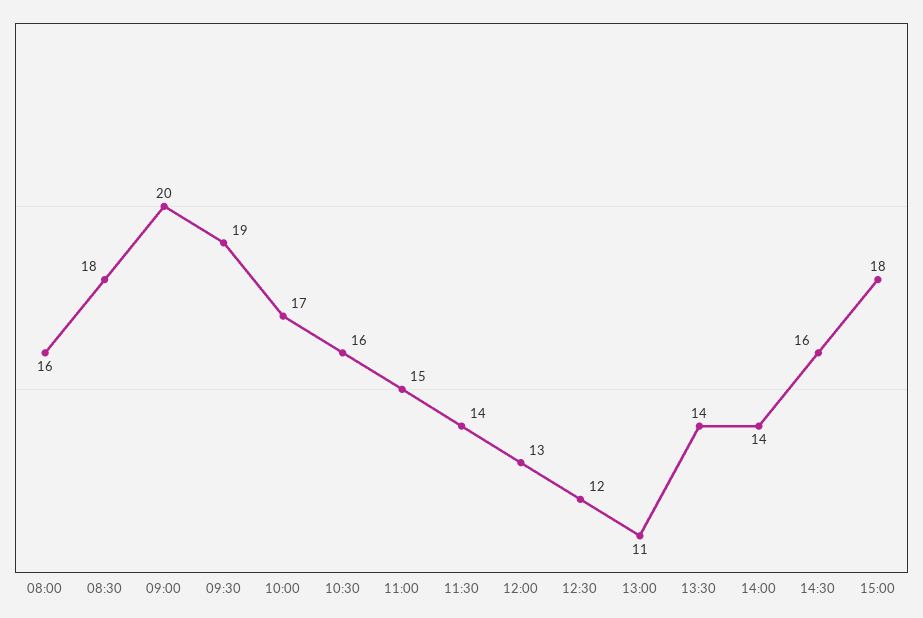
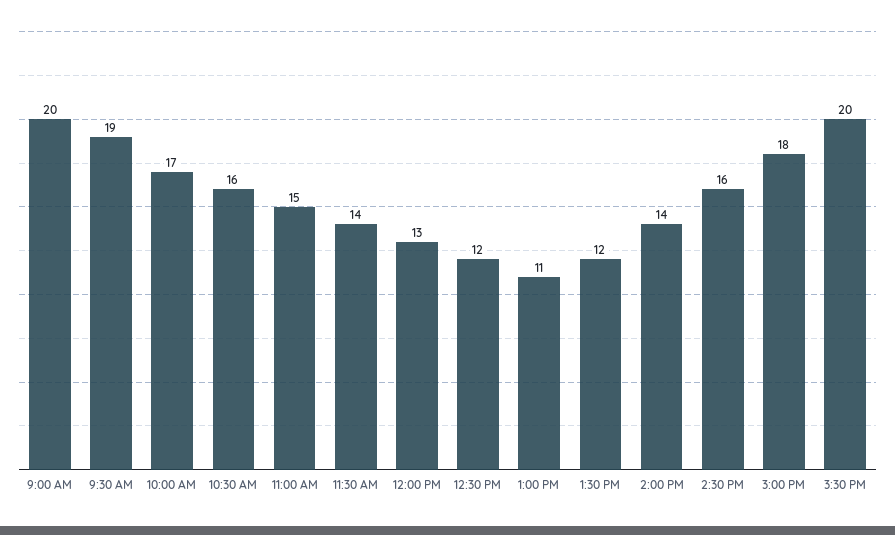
08:00: 16 -> none
08:30: 18 -> none
13:30: 14 -> 12
3:30 PM: none -> 20

